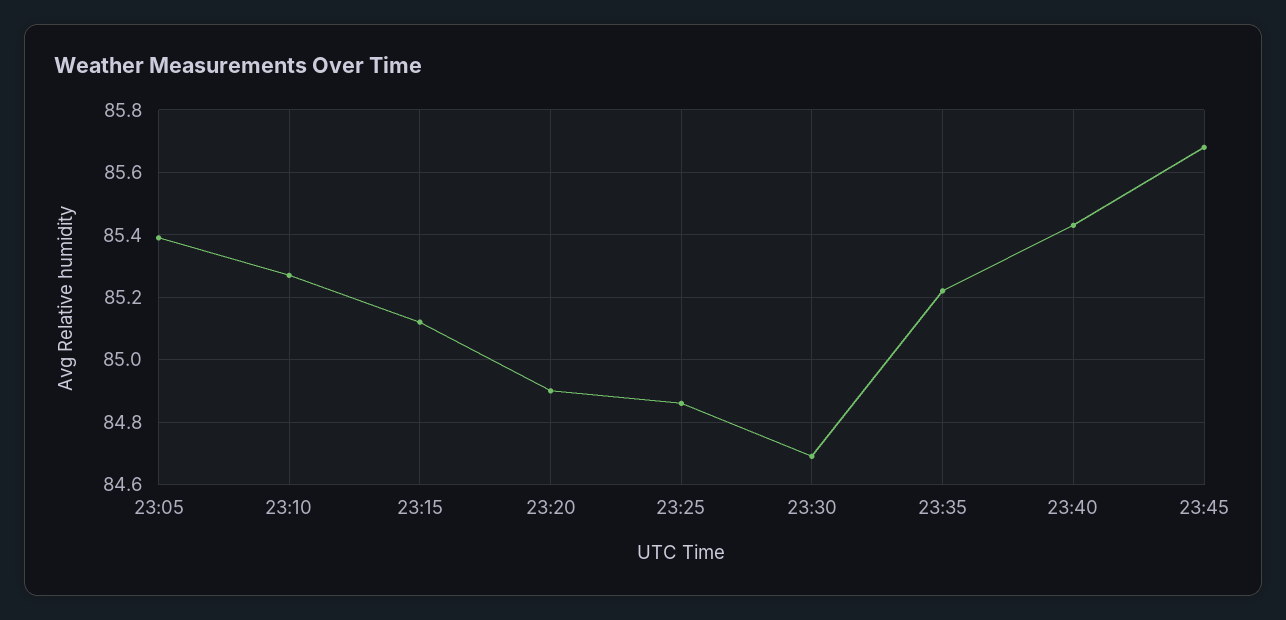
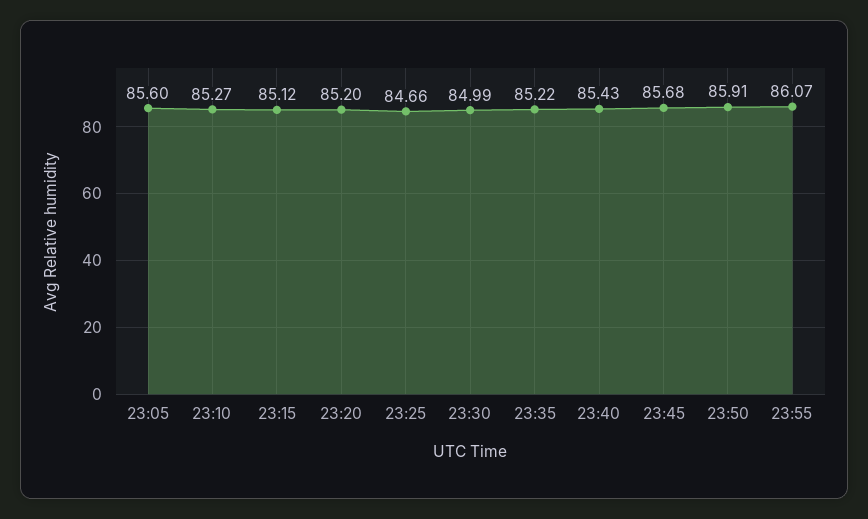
23:05: 85.4 -> 85.6
23:20: 84.9 -> 85.2
23:25: 84.85 -> 84.66
23:30: 84.7 -> 84.99
23:50: none -> 85.91
23:55: none -> 86.07

